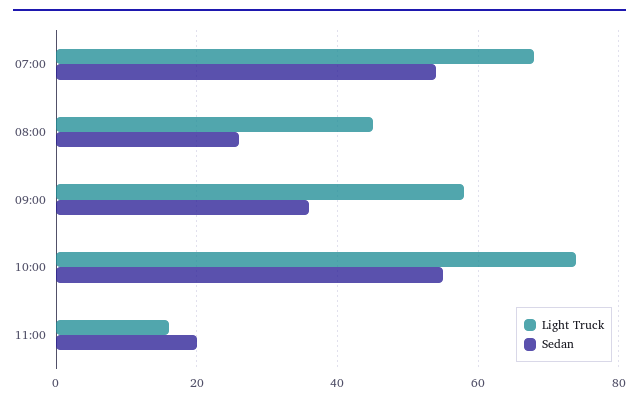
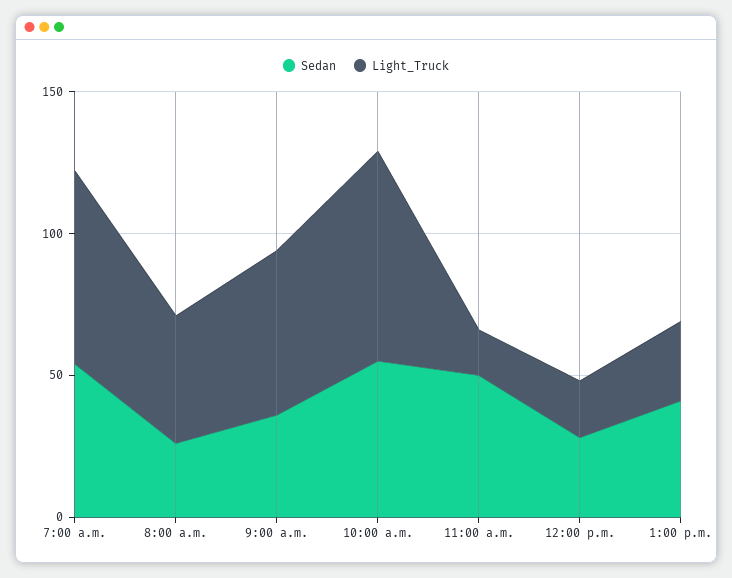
Sedan, 11:00: 20 -> 50
Sedan, 12:00 p.m.: none -> 30
Light Truck, 12:00 p.m.: none -> 20
Sedan, 1:00 p.m.: none -> 40
Light Truck, 1:00 p.m.: none -> 30

